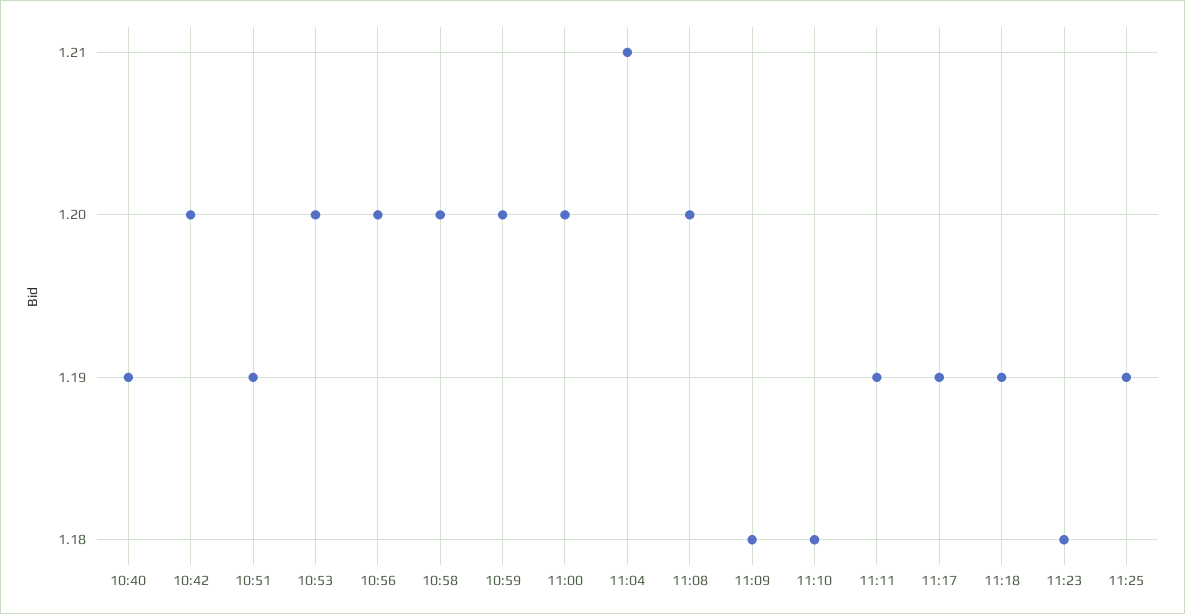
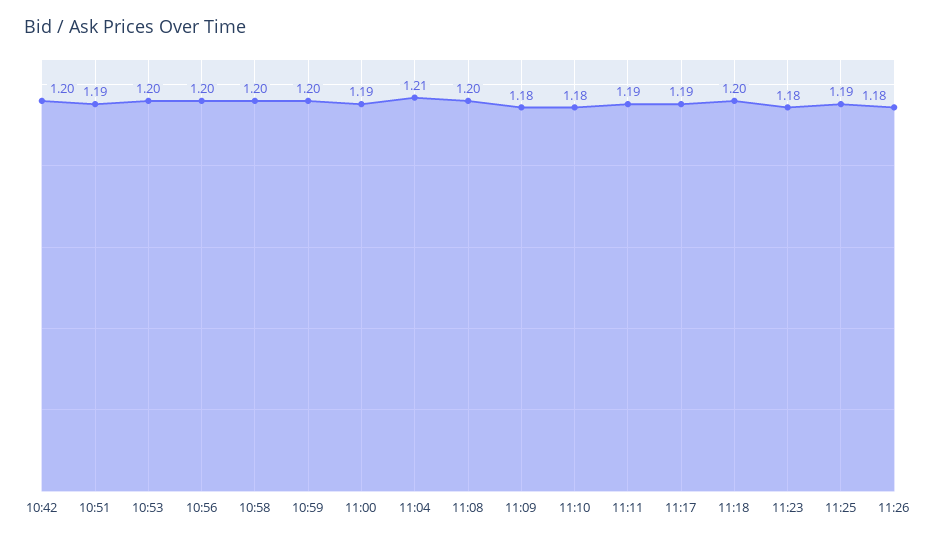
10:40: 1.19 -> none
11:00: 1.2 -> 1.19
11:18: 1.19 -> 1.2
11:26: none -> 1.18

